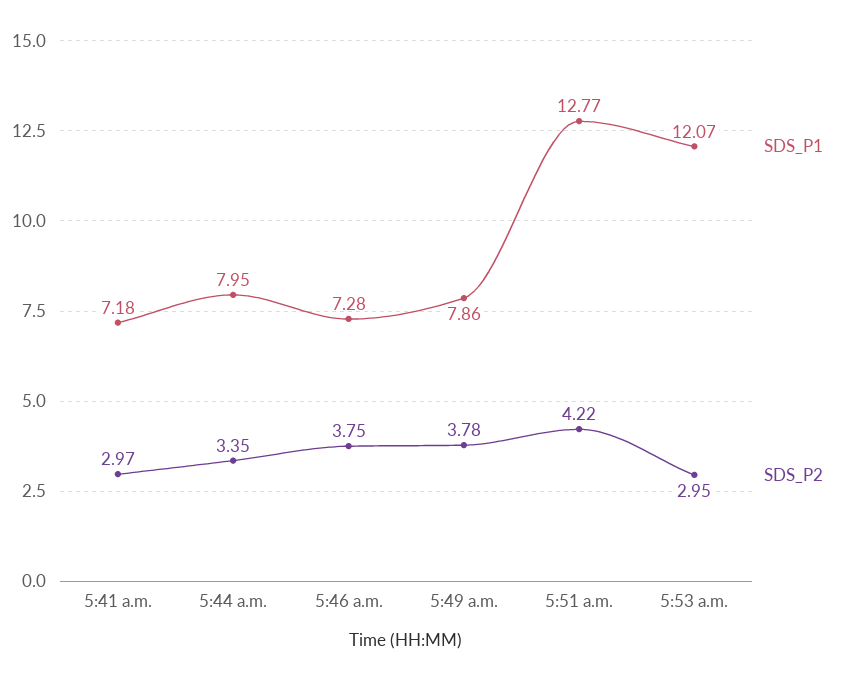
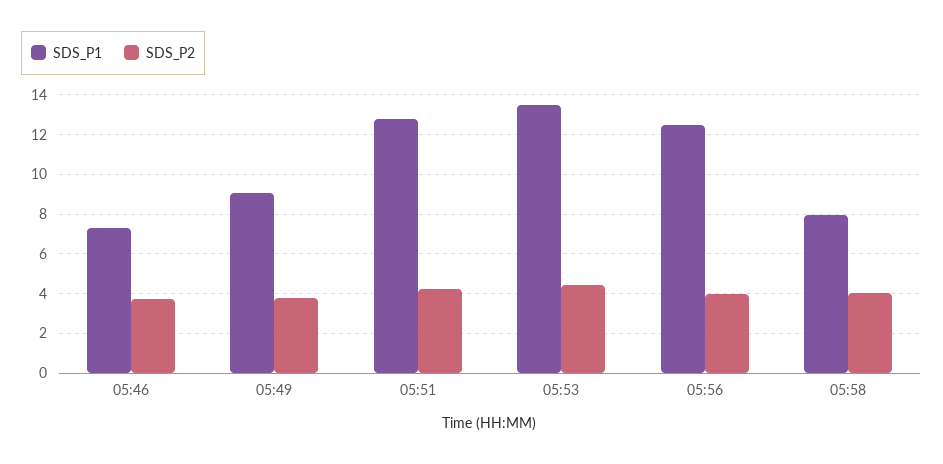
SDS_P1, 5:41 a.m.: 7.18 -> none
SDS_P2, 5:41 a.m.: 2.97 -> none
SDS_P1, 5:44 a.m.: 7.95 -> none
SDS_P2, 5:44 a.m.: 3.35 -> none
SDS_P1, 5:49 a.m.: 7.86 -> 9
SDS_P1, 5:53 a.m.: 12.07 -> 13.5
SDS_P2, 5:53 a.m.: 2.95 -> 4.5
SDS_P1, 05:56: none -> 12.5
SDS_P2, 05:56: none -> 4
SDS_P1, 05:58: none -> 8
SDS_P2, 05:58: none -> 4

